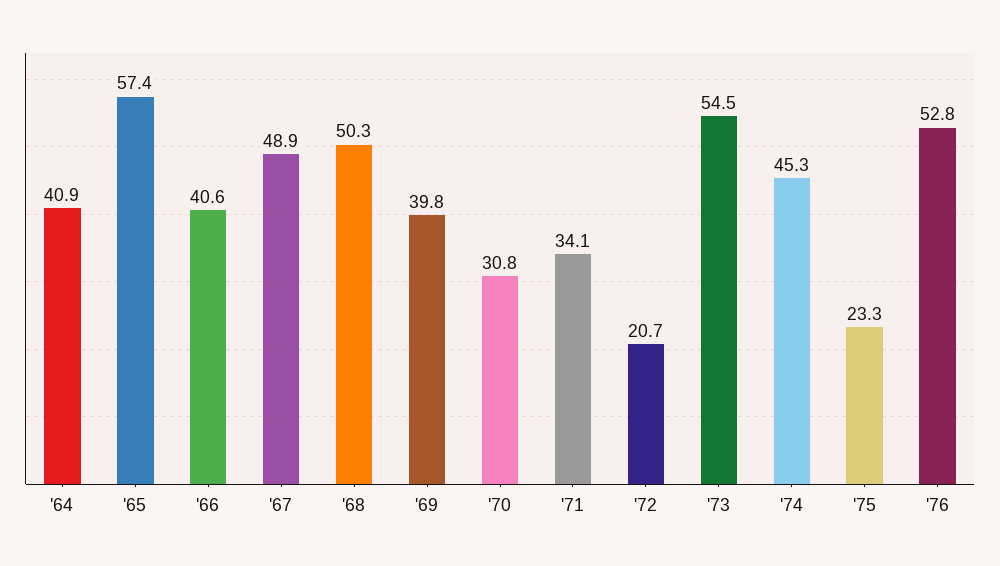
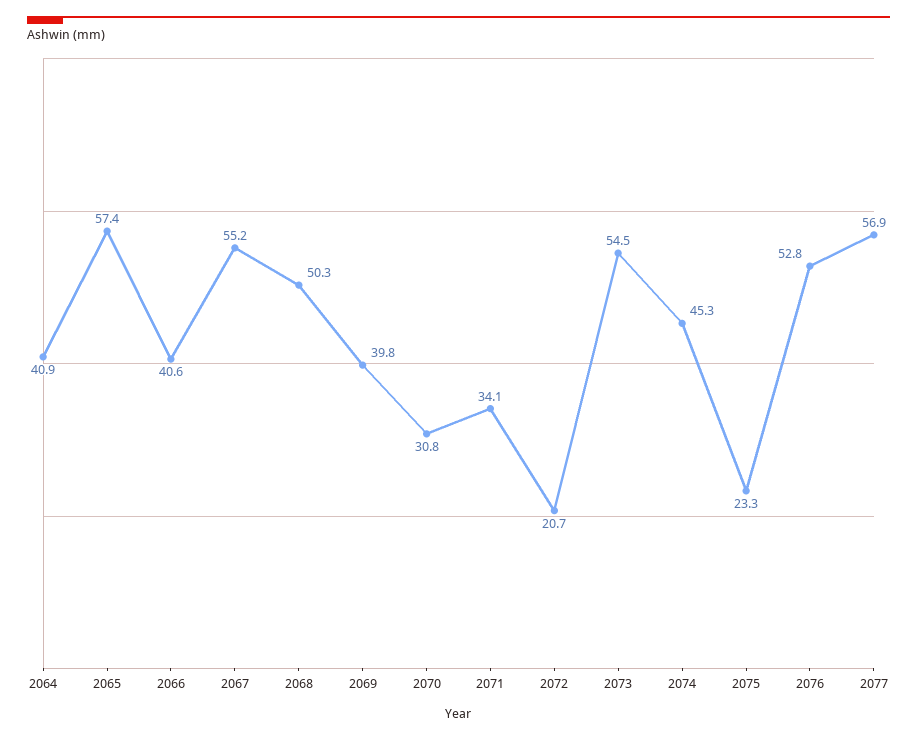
'67: 48.9 -> 55.2
2077: none -> 56.9

